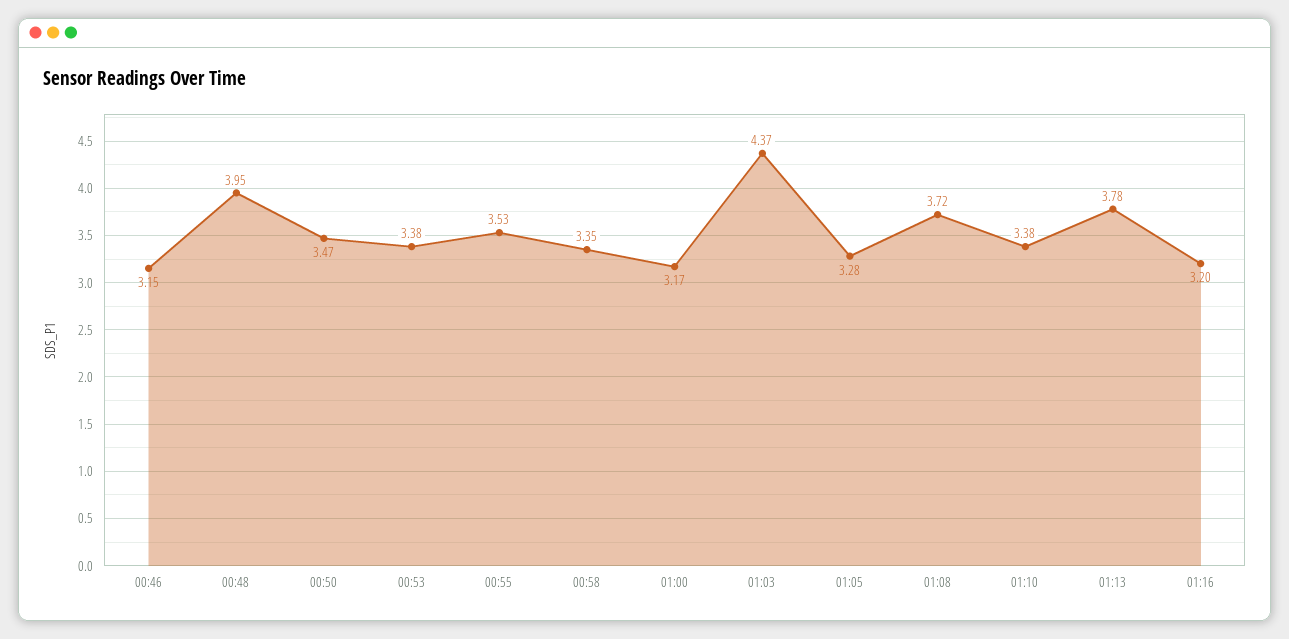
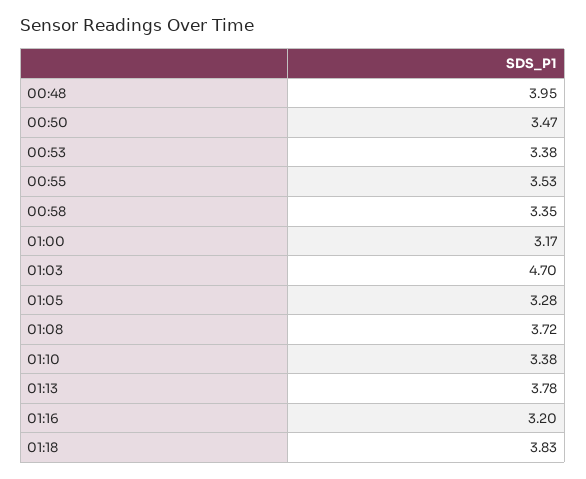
00:46: 3.15 -> none
01:03: 4.37 -> 4.7
01:18: none -> 3.83

